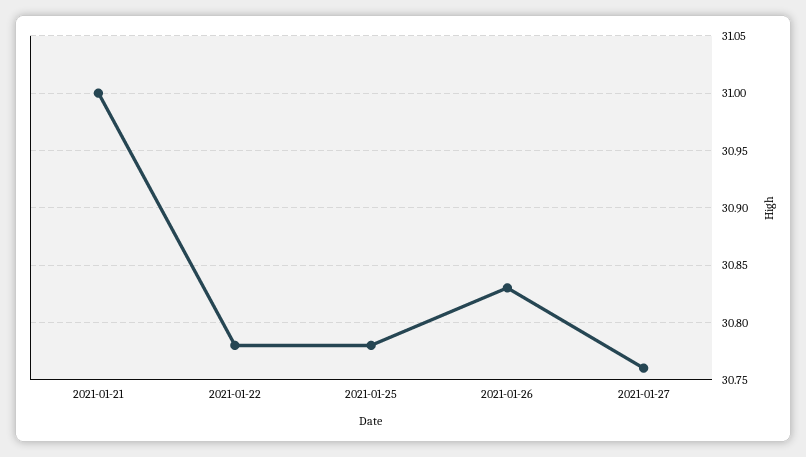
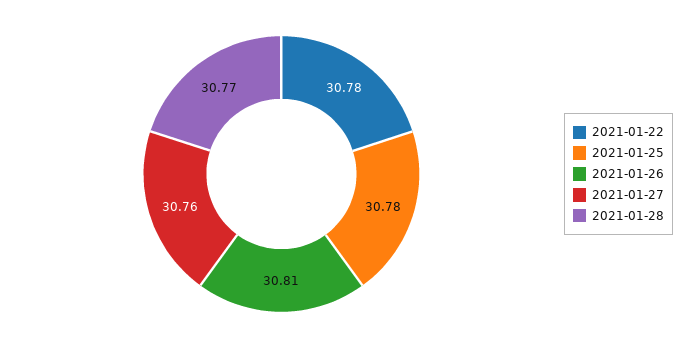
2021-01-21: 31 -> none
2021-01-26: 30.83 -> 30.81
2021-01-28: none -> 30.77

